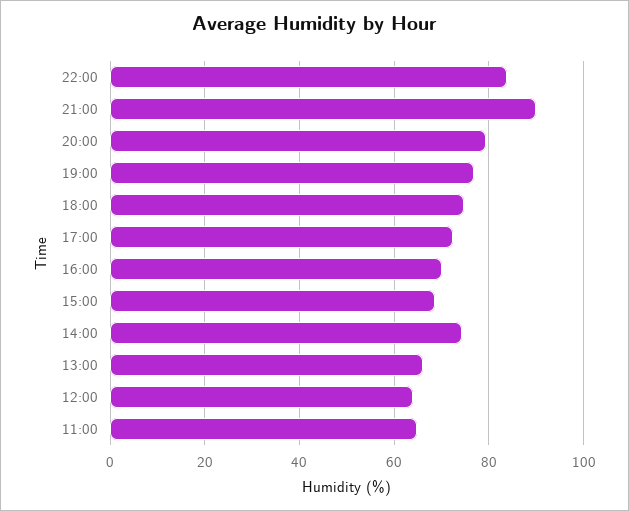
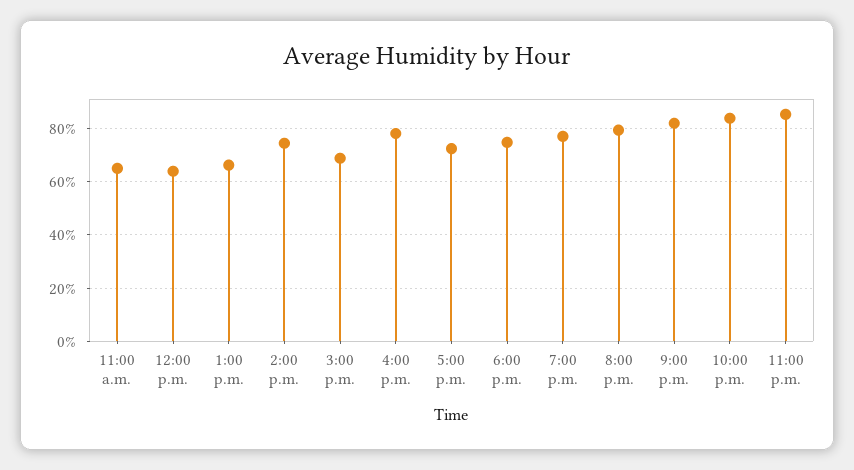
21:00: 90 -> 82.5
16:00: 70 -> 77.5
11:00 p.m.: none -> 85

